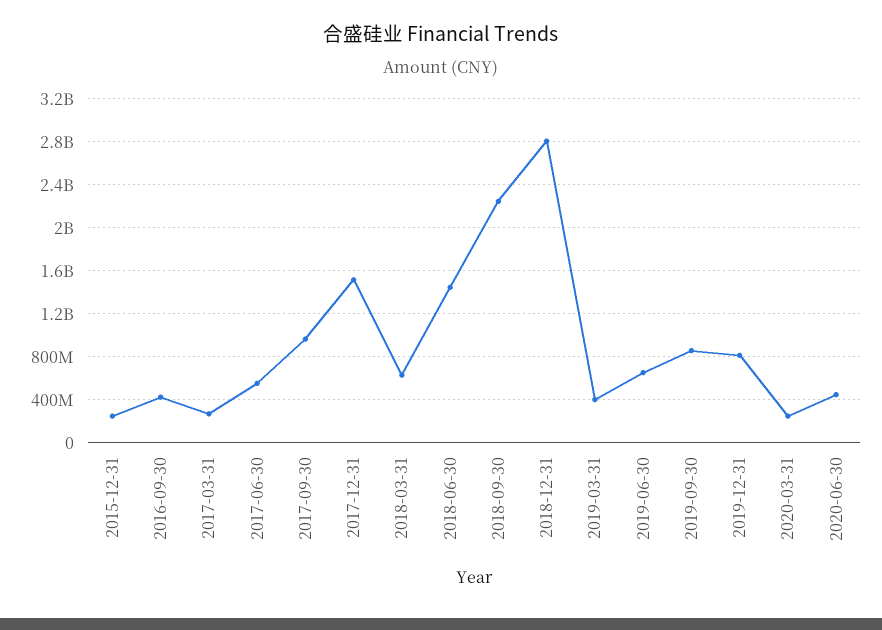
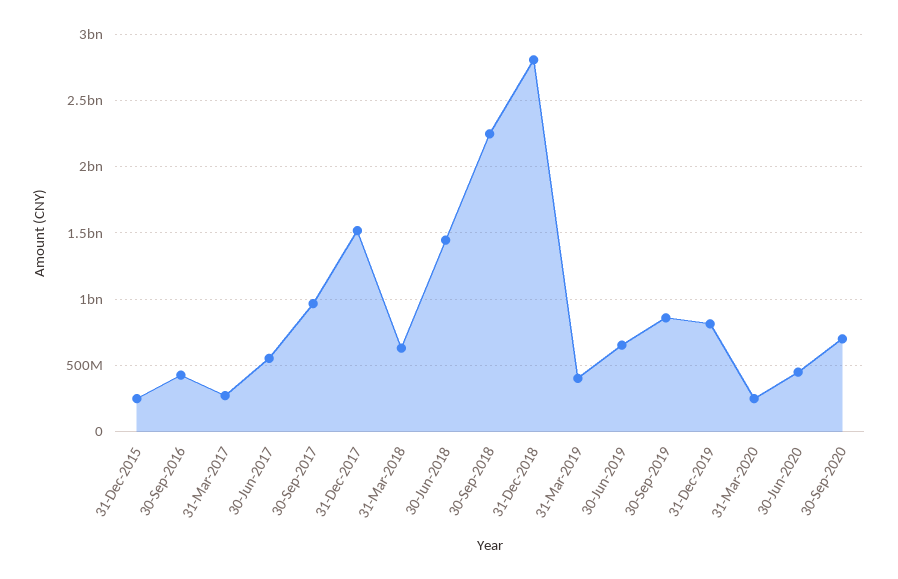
30-Sep-2020: none -> 700000000

